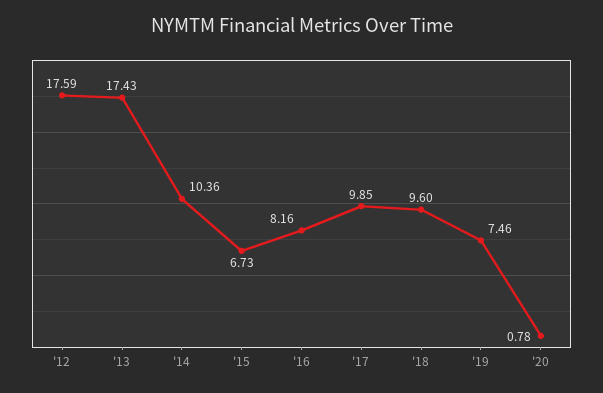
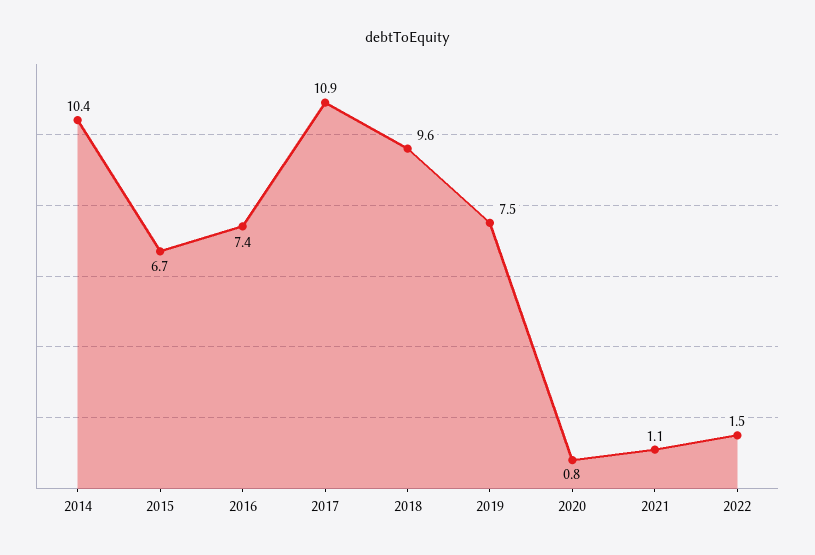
'12: 17.59 -> none
'13: 17.43 -> none
'16: 8.16 -> 7.4
'17: 9.85 -> 10.9
2021: none -> 1.1
2022: none -> 1.5

